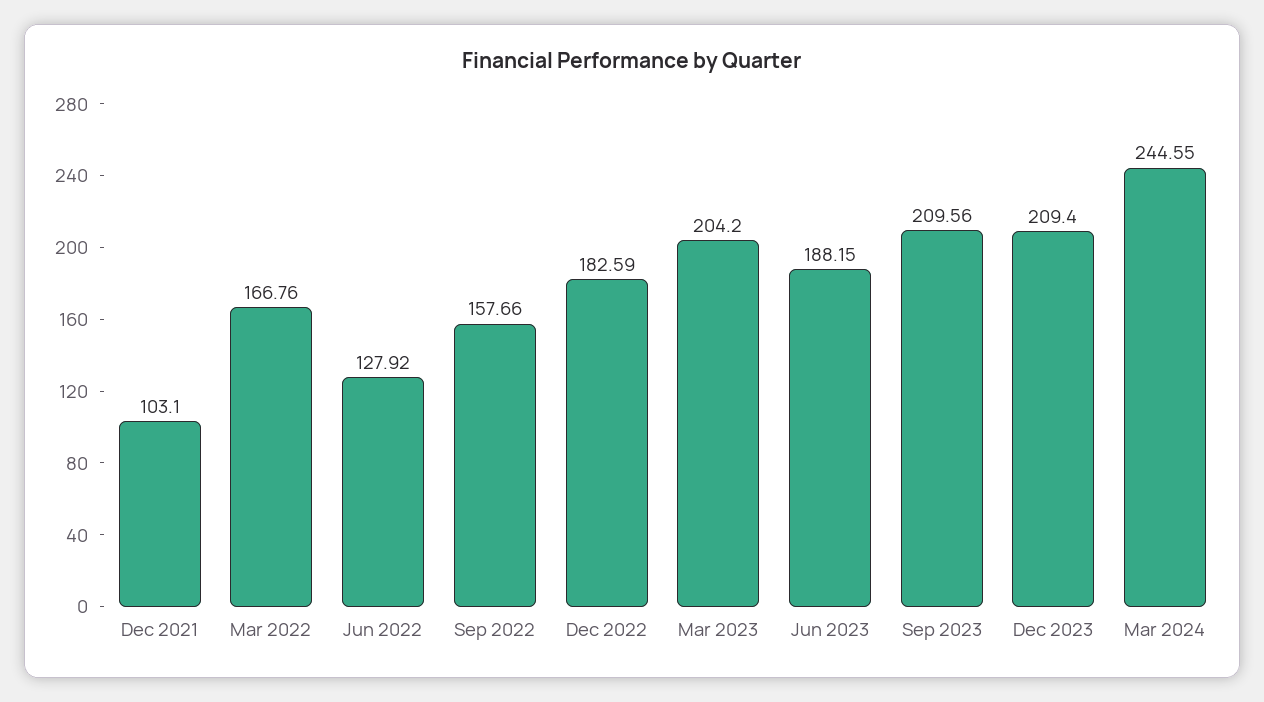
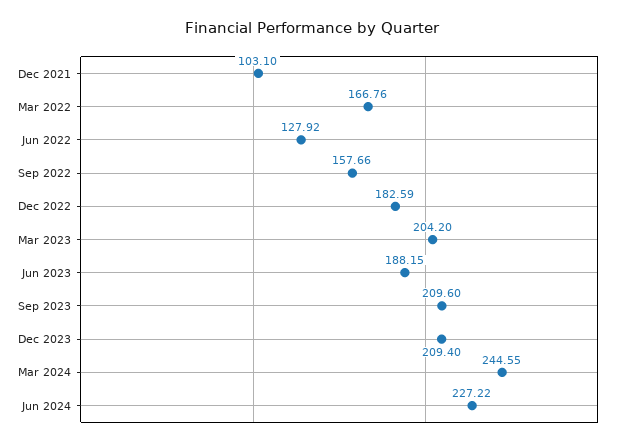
Sep 2023: 209.56 -> 209.6
Jun 2024: none -> 227.22

